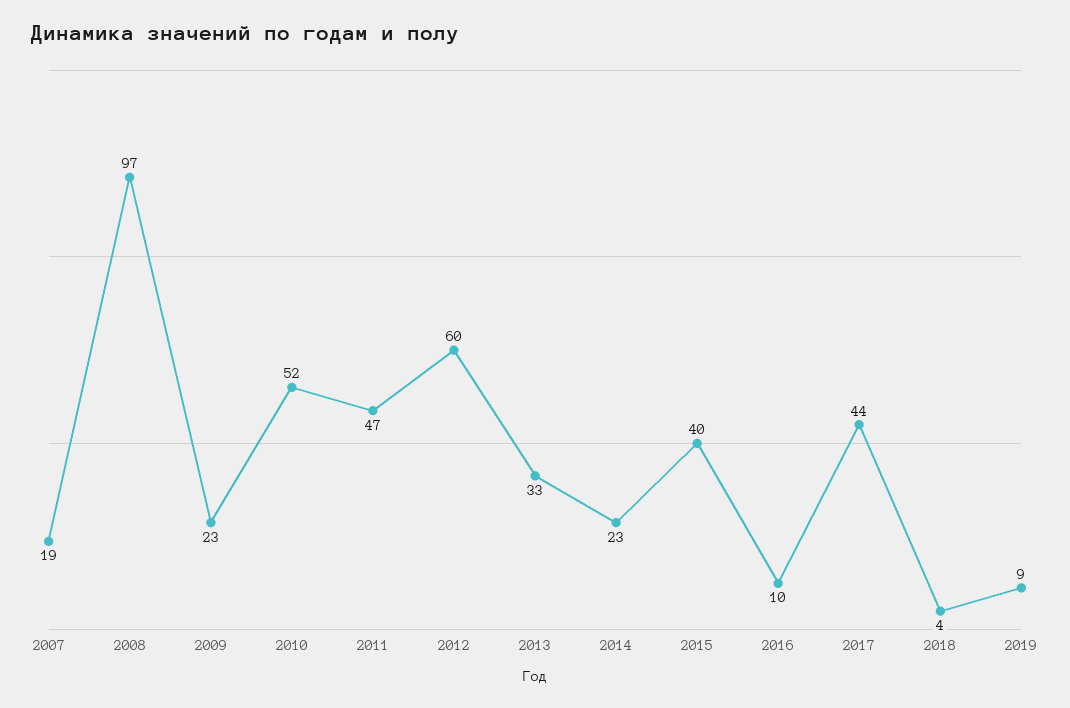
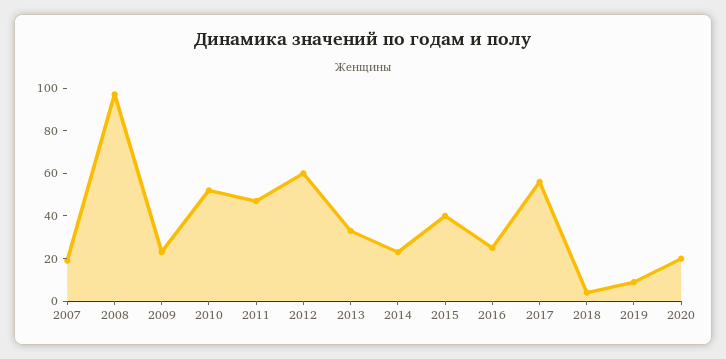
2016: 10 -> 25
2017: 44 -> 55
2020: none -> 20

